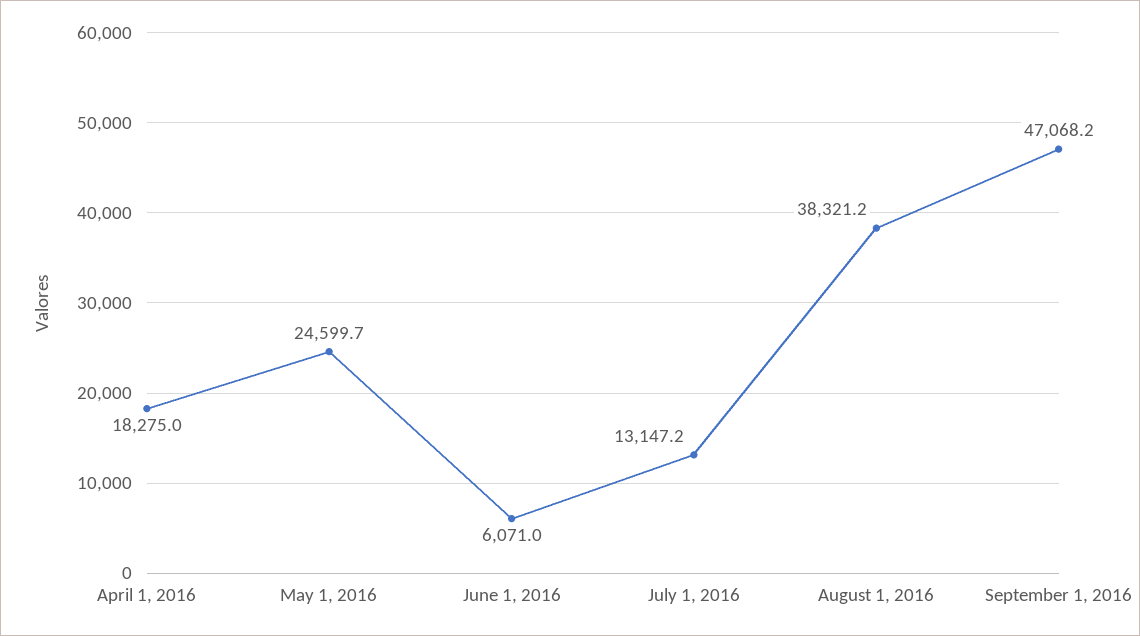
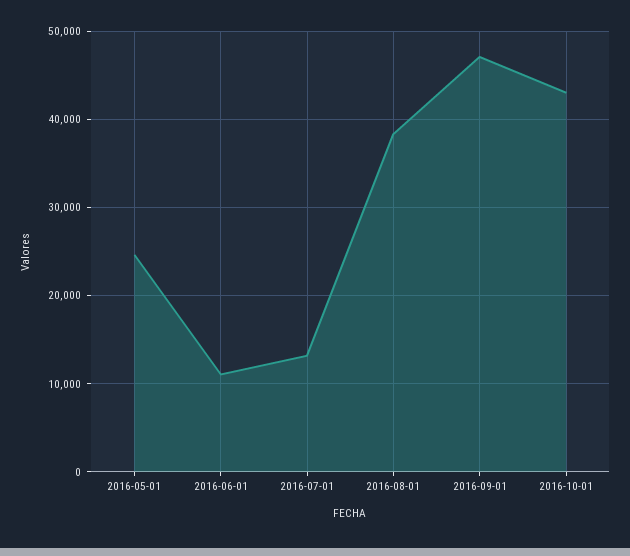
April 1, 2016: 18275 -> none
June 1, 2016: 6071 -> 11000
2016-10-01: none -> 43000

